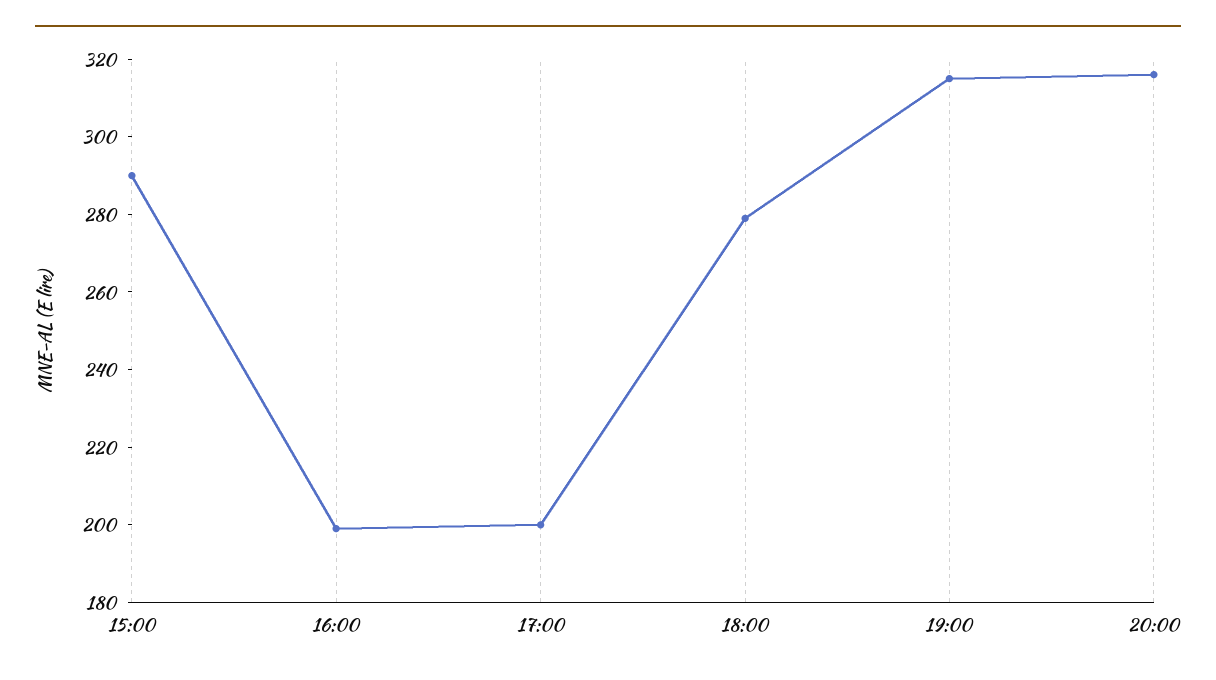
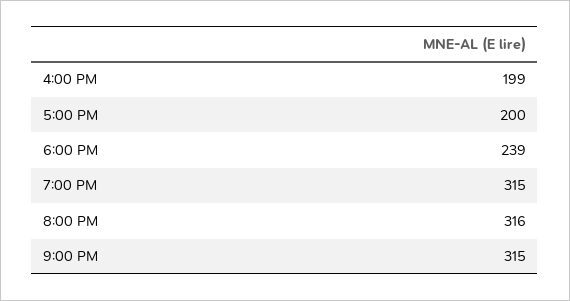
15:00: 290 -> none
18:00: 280 -> 239
9:00 PM: none -> 315

